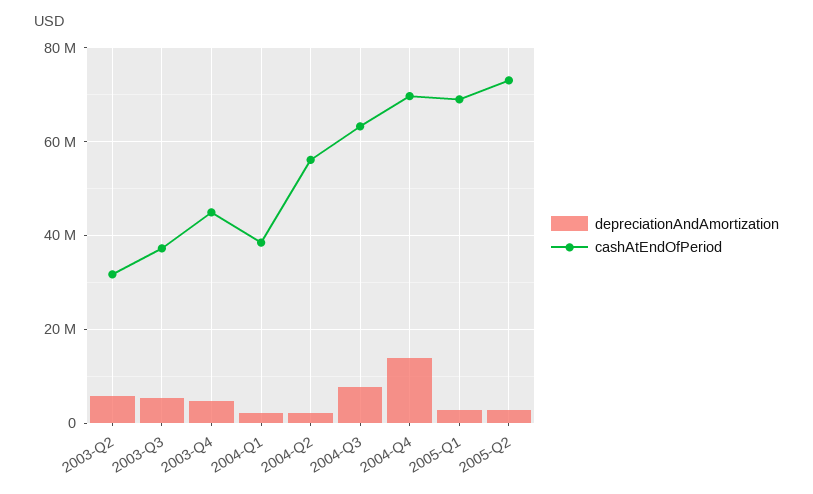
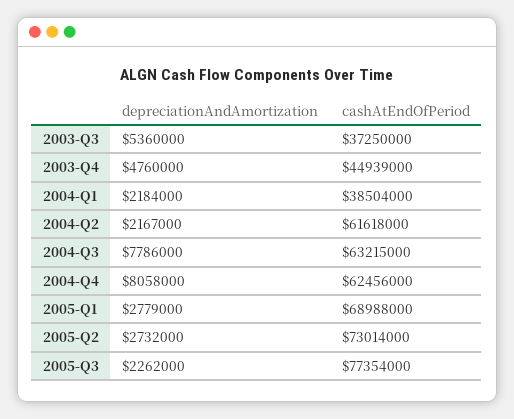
depreciationAndAmortization, 2003-Q2: 6000000 -> none
cashAtEndOfPeriod, 2003-Q2: 32000000 -> none
cashAtEndOfPeriod, 2004-Q2: 56000000 -> 61618000
depreciationAndAmortization, 2004-Q4: 14000000 -> 8058000
cashAtEndOfPeriod, 2004-Q4: 70000000 -> 62456000
depreciationAndAmortization, 2005-Q3: none -> 2262000
cashAtEndOfPeriod, 2005-Q3: none -> 77354000

